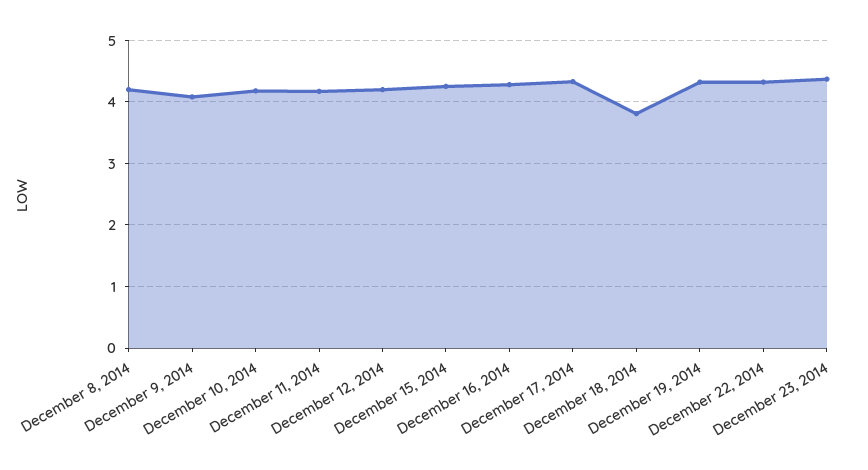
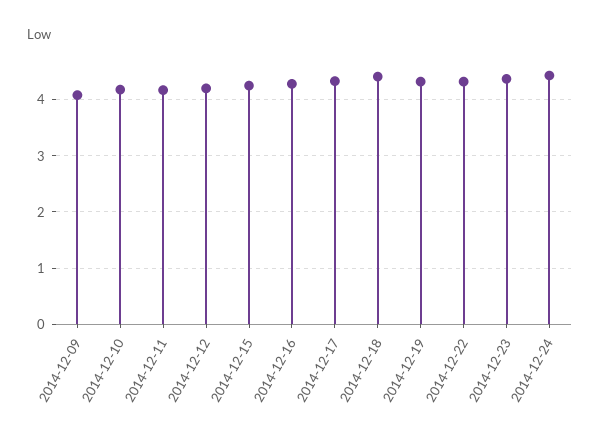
December 8, 2014: 4.2 -> none
December 18, 2014: 3.8 -> 4.4
2014-12-24: none -> 4.4

